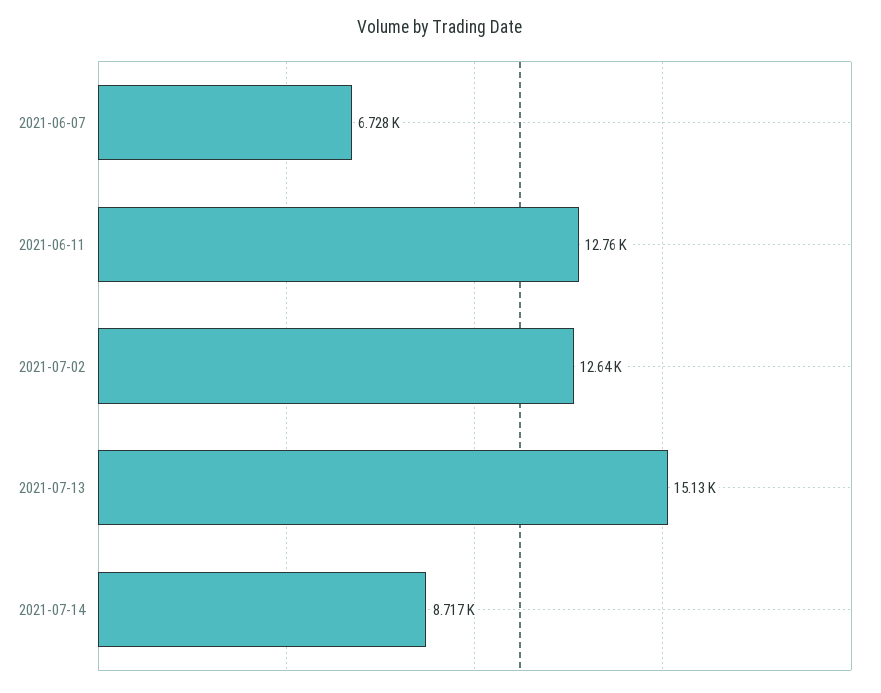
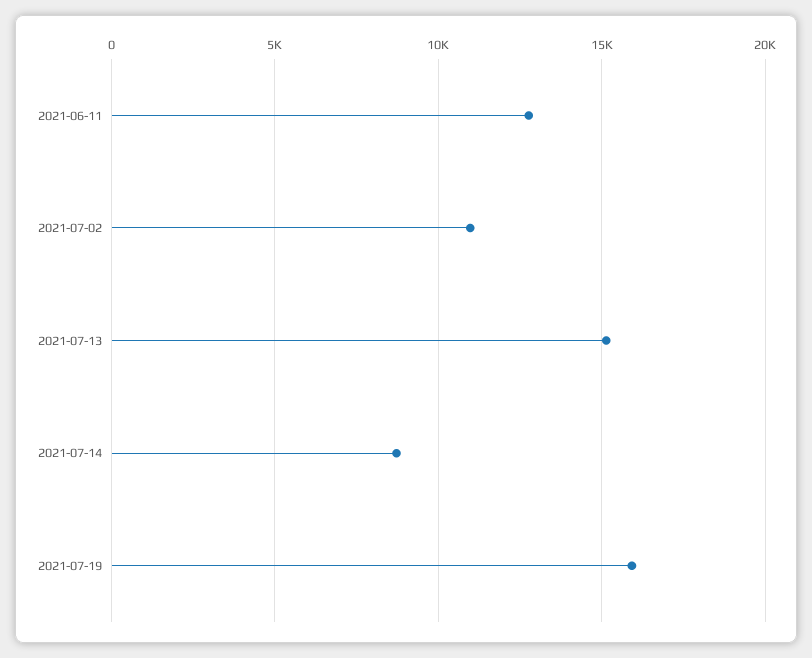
2021-06-07: 6728 -> none
2021-07-02: 12640 -> 11000
2021-07-19: none -> 16000

